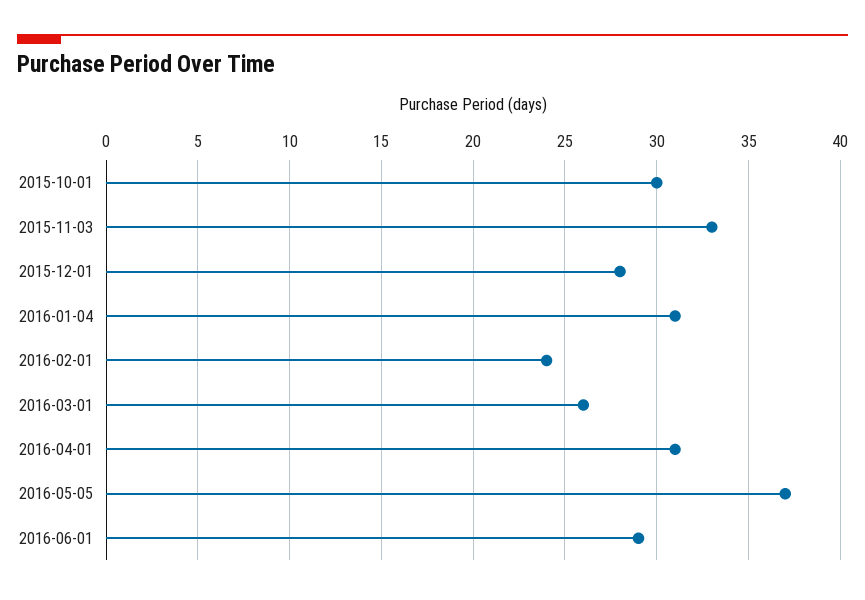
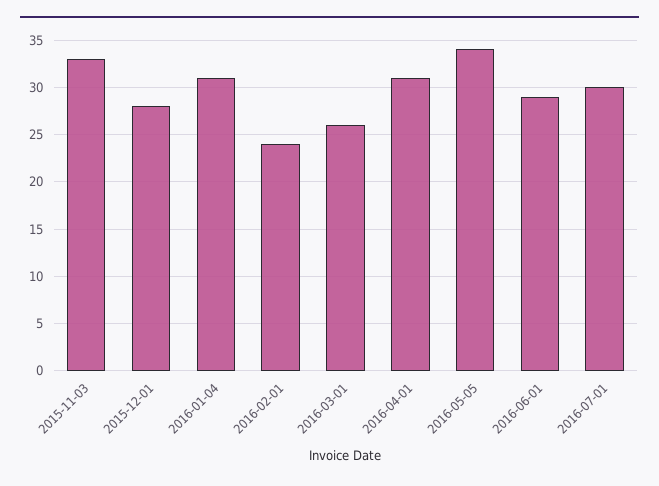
2015-10-01: 30 -> none
2016-05-05: 37 -> 34
2016-07-01: none -> 30

